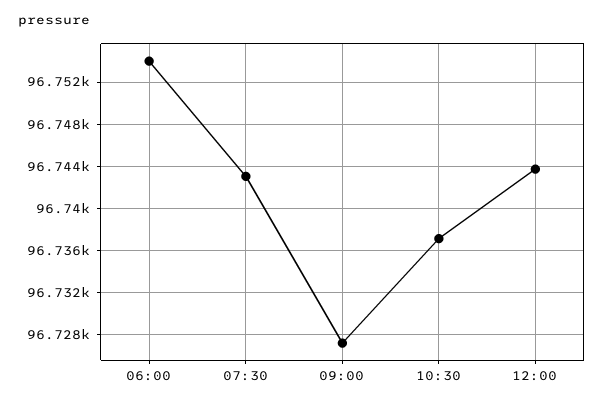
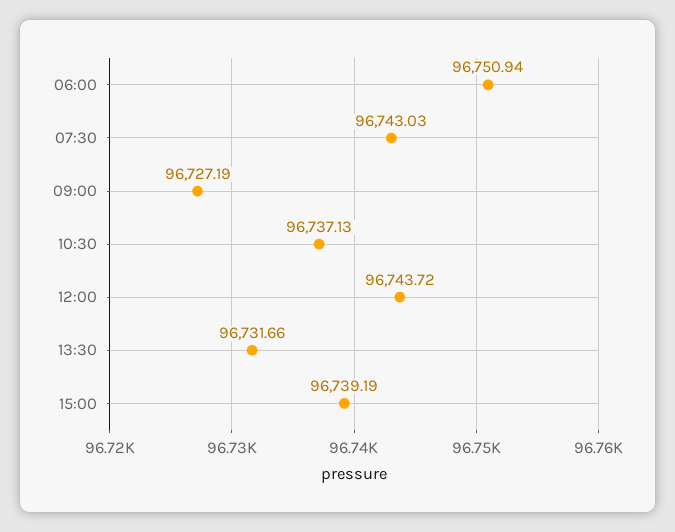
06:00: 96754 -> 96750.94
13:30: none -> 96731.66
15:00: none -> 96739.19

